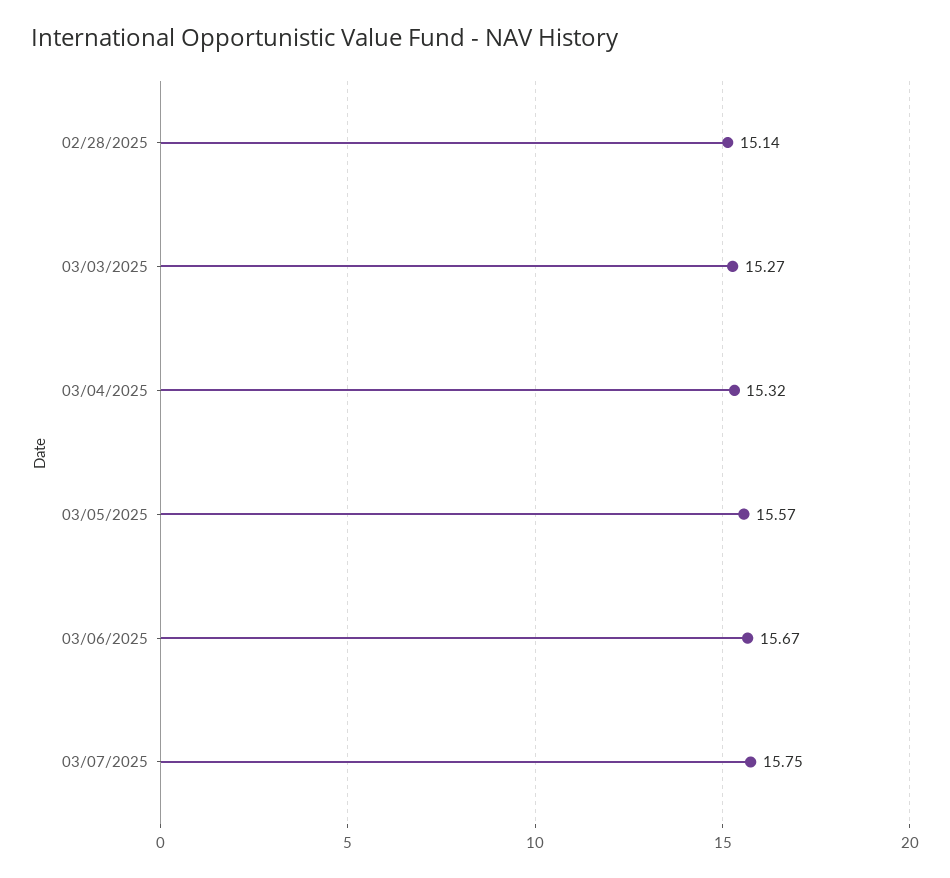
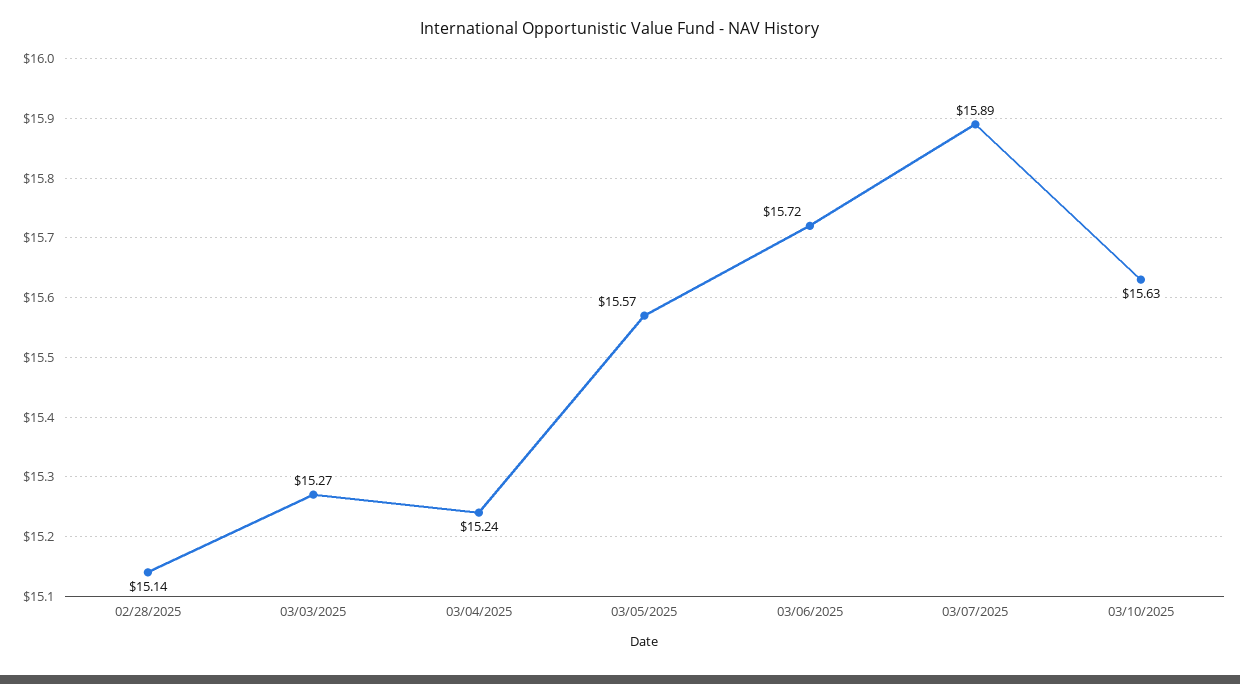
03/04/2025: 15.32 -> 15.24
03/06/2025: 15.67 -> 15.72
03/07/2025: 15.75 -> 15.89
03/10/2025: none -> 15.63

